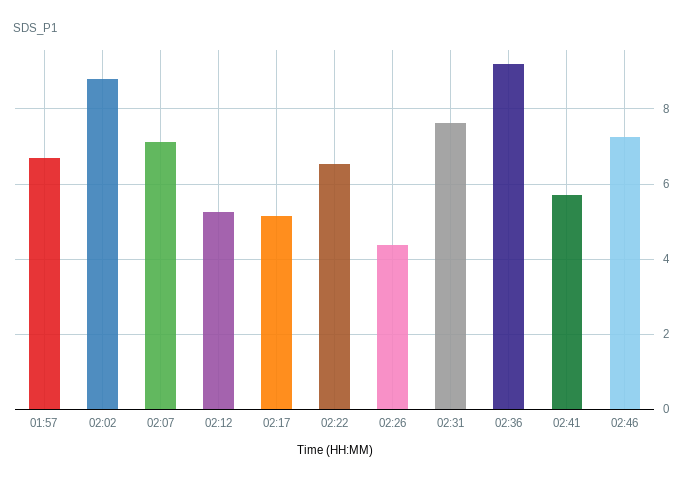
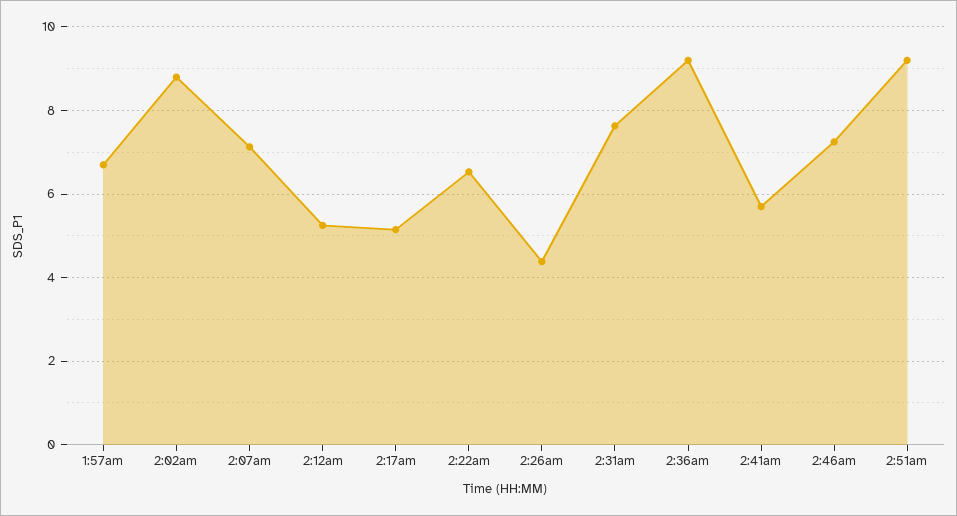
2:51am: none -> 9.2

